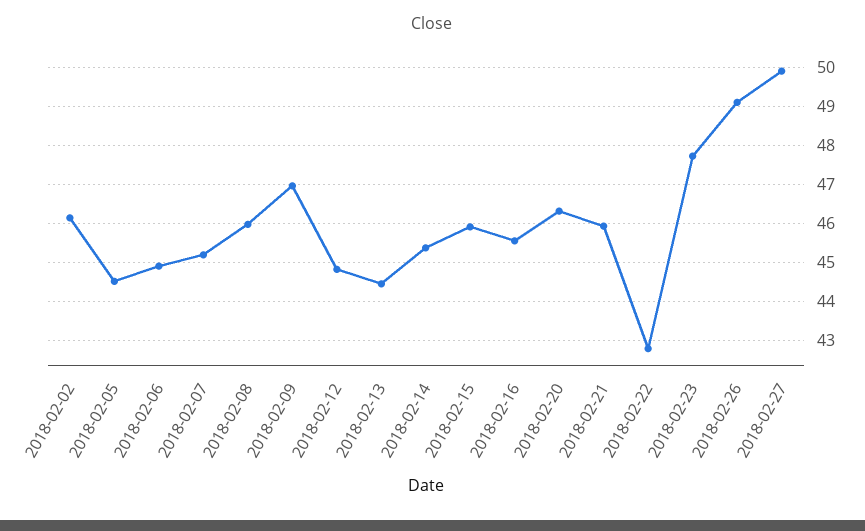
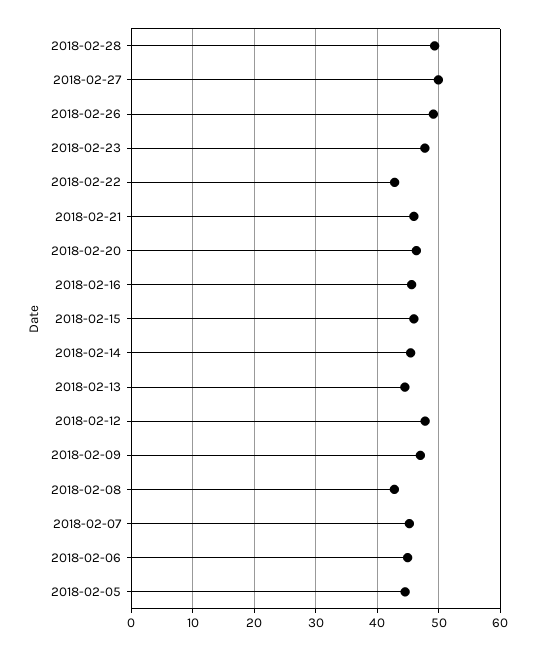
2018-02-02: 46.2 -> none
2018-02-08: 46 -> 43
2018-02-12: 44.8 -> 48
2018-02-28: none -> 49

